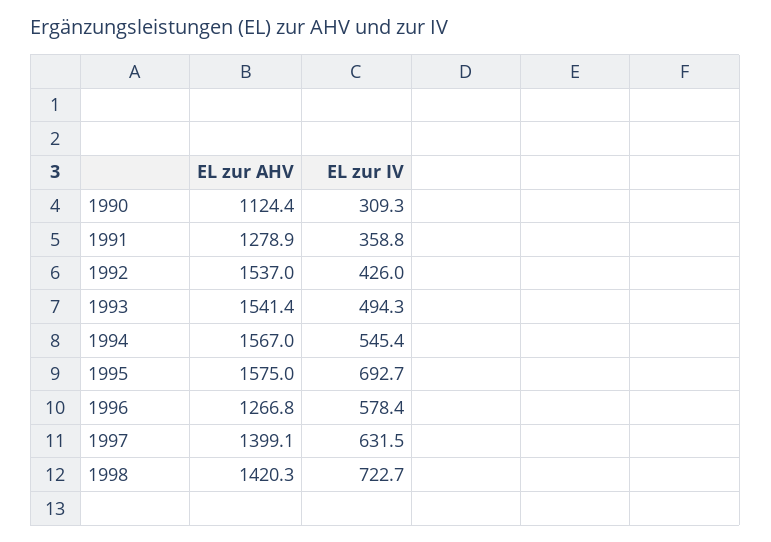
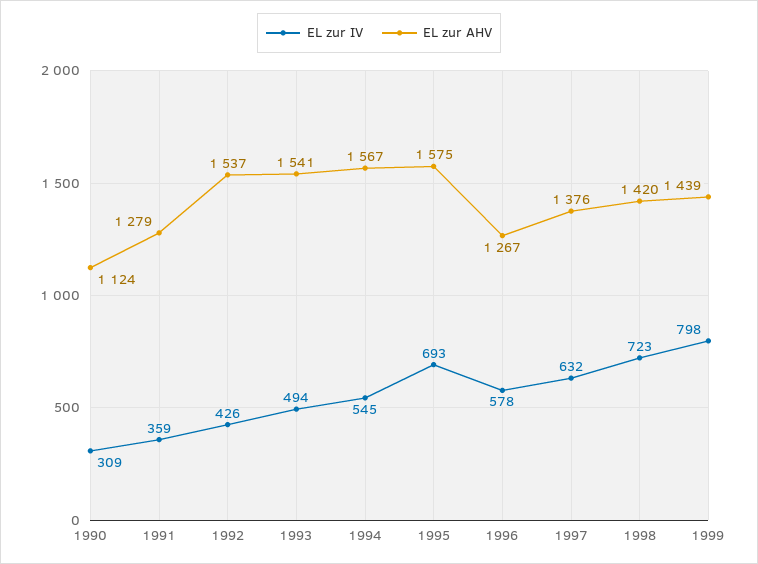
EL zur AHV, 1997: 1399.1 -> 1376
EL zur IV, 1999: none -> 798
EL zur AHV, 1999: none -> 1439

